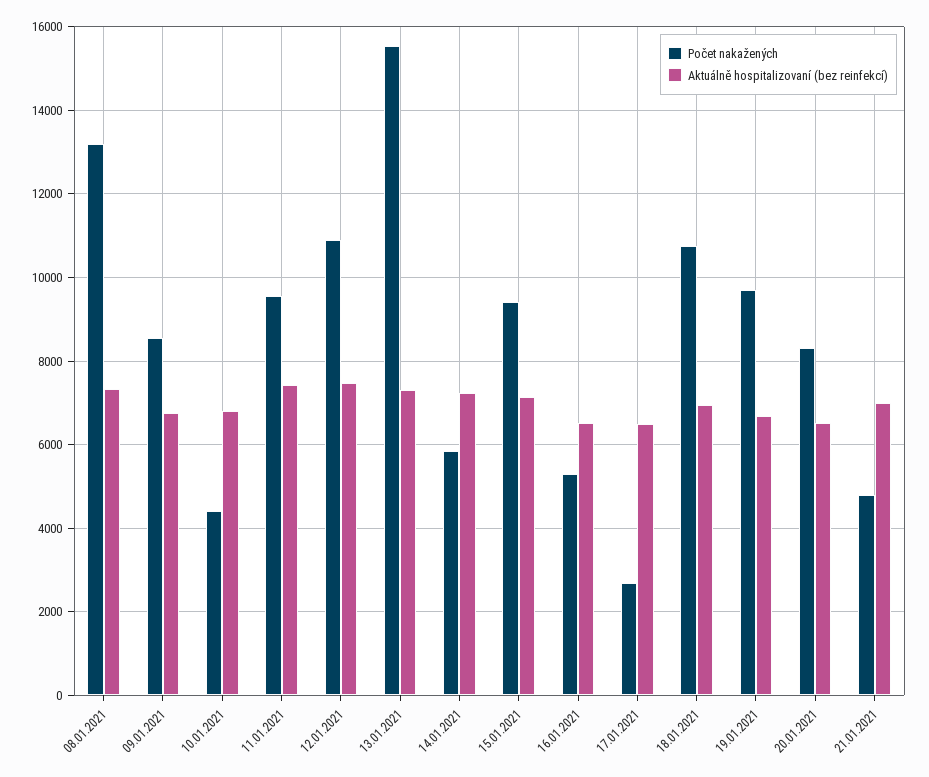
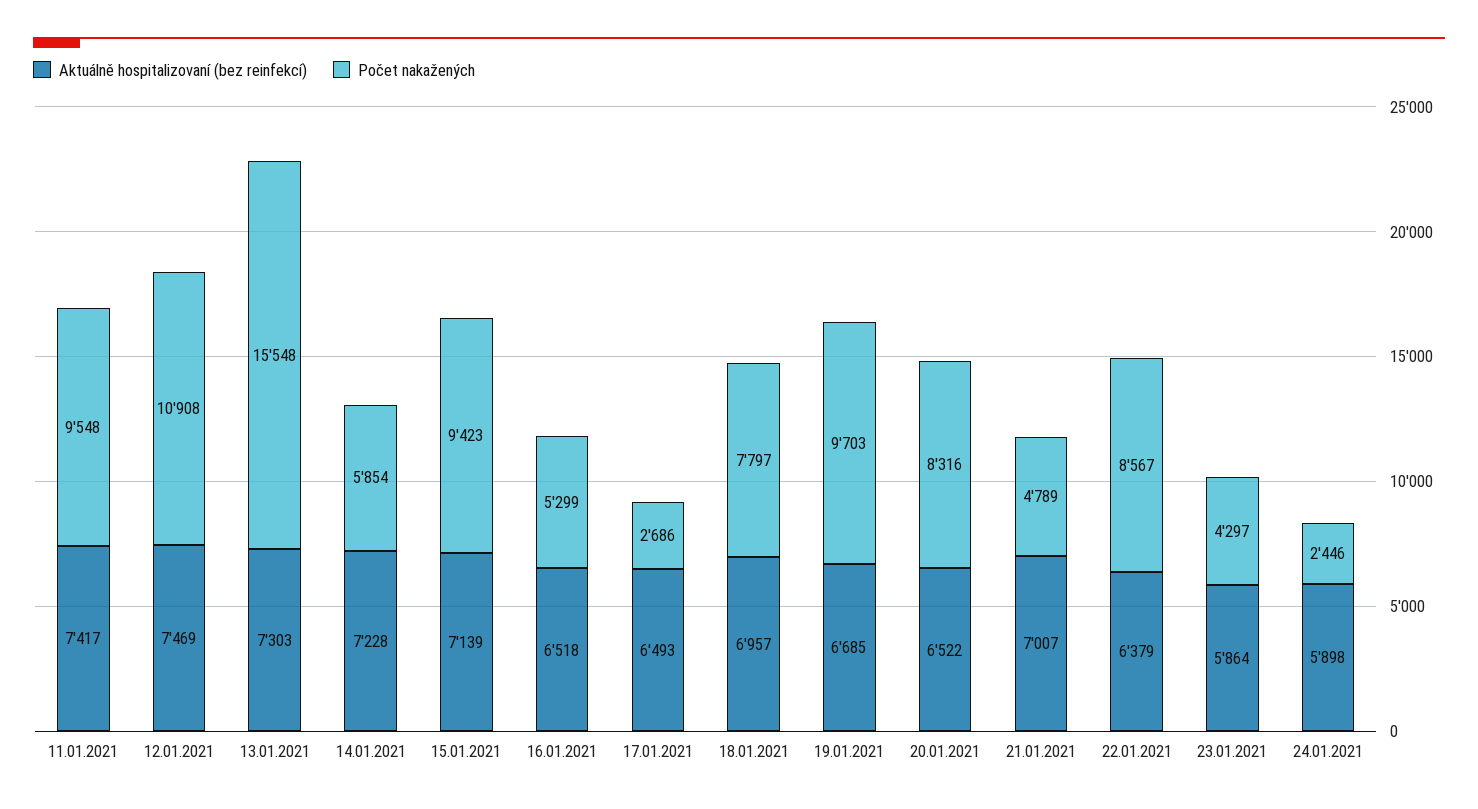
Počet nakažených, 08.01.2021: 13200 -> none
Aktuálně hospitalizovaní (bez reinfekcí), 08.01.2021: 7400 -> none
Počet nakažených, 09.01.2021: 8600 -> none
Aktuálně hospitalizovaní (bez reinfekcí), 09.01.2021: 6800 -> none
Počet nakažených, 10.01.2021: 4400 -> none
Aktuálně hospitalizovaní (bez reinfekcí), 10.01.2021: 6800 -> none
Počet nakažených, 18.01.2021: 10800 -> 7797
Aktuálně hospitalizovaní (bez reinfekcí), 22.01.2021: none -> 6379
Počet nakažených, 22.01.2021: none -> 8567
Aktuálně hospitalizovaní (bez reinfekcí), 23.01.2021: none -> 5864
Počet nakažených, 23.01.2021: none -> 4297
Aktuálně hospitalizovaní (bez reinfekcí), 24.01.2021: none -> 5898
Počet nakažených, 24.01.2021: none -> 2446

